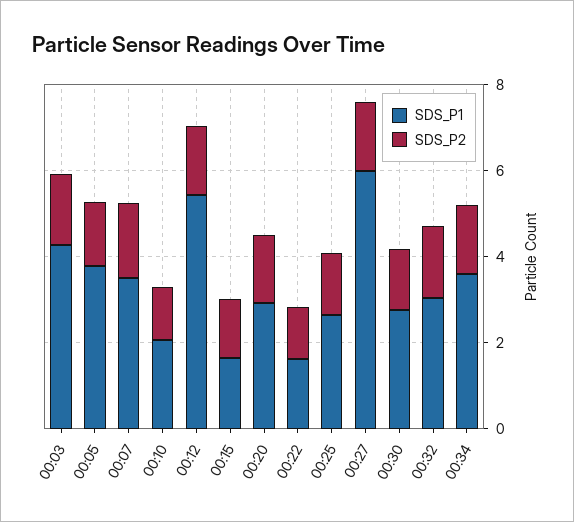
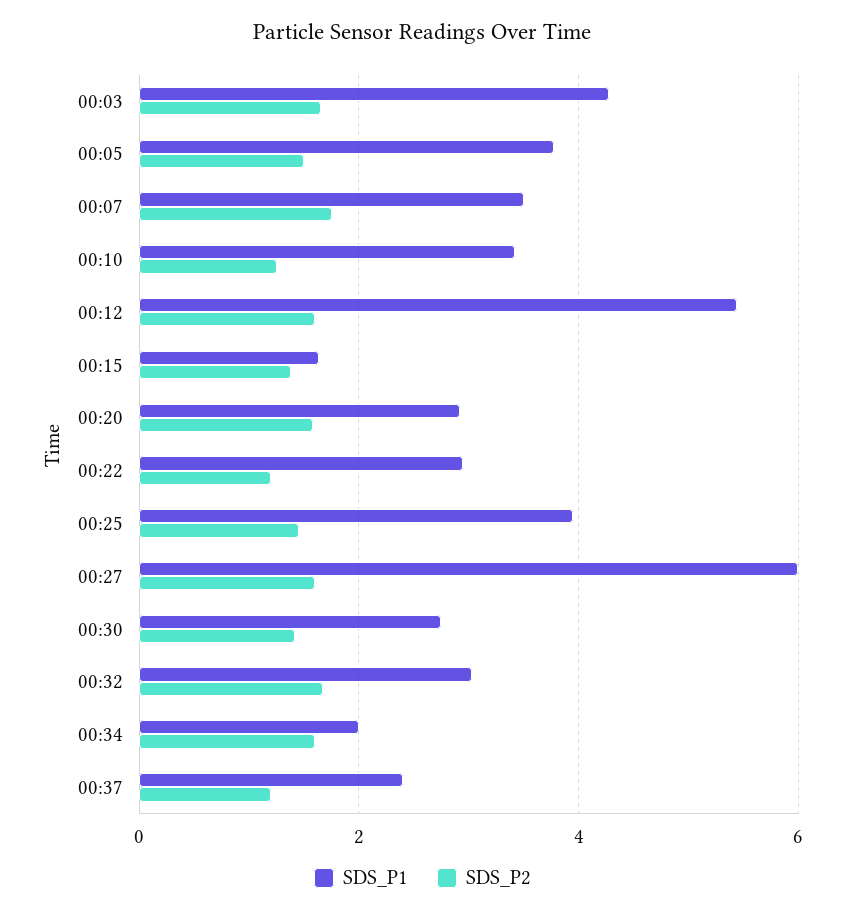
SDS_P1, 00:10: 2 -> 3.4
SDS_P1, 00:22: 1.5 -> 3
SDS_P1, 00:25: 2.5 -> 4
SDS_P1, 00:34: 3.5 -> 2
SDS_P1, 00:37: none -> 2.4
SDS_P2, 00:37: none -> 1.2

